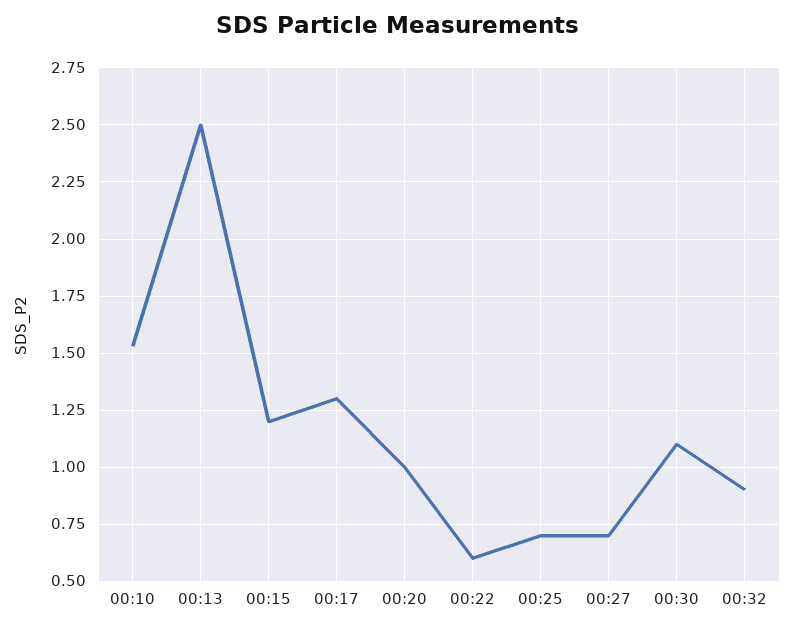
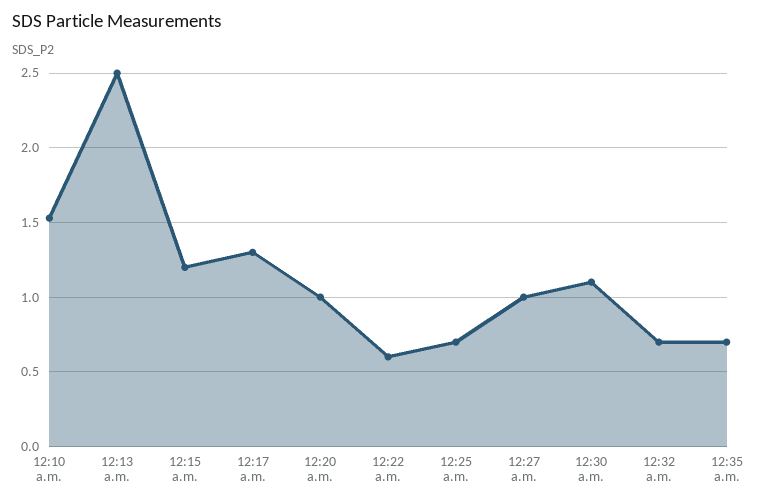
00:27: 0.7 -> 1
00:32: 0.9 -> 0.7
12:35 a.m.: none -> 0.7

